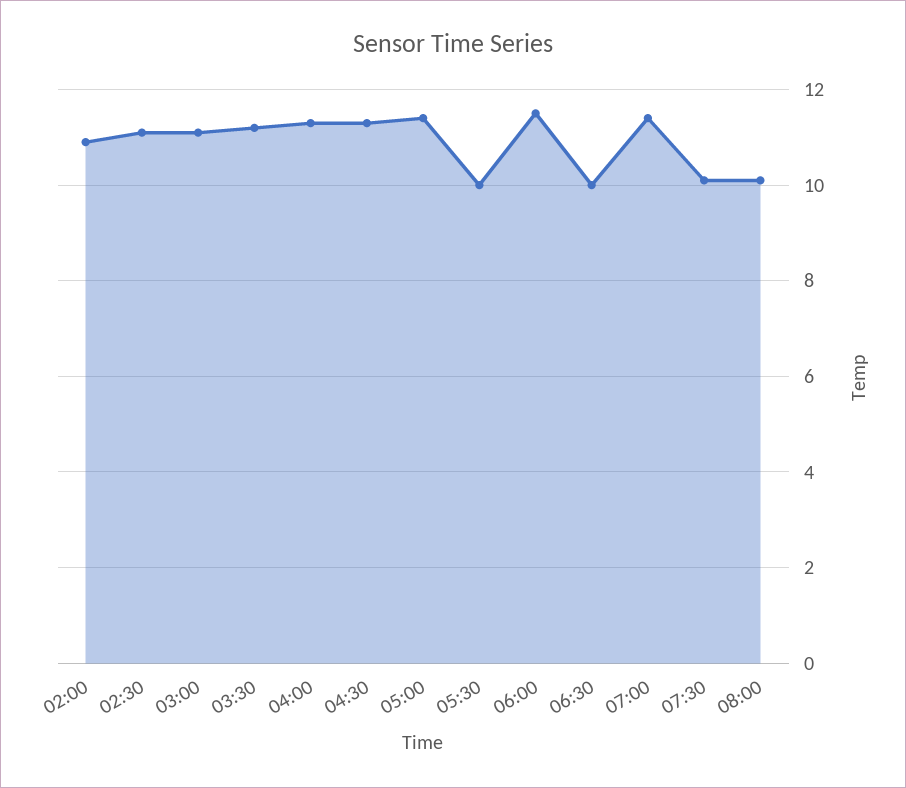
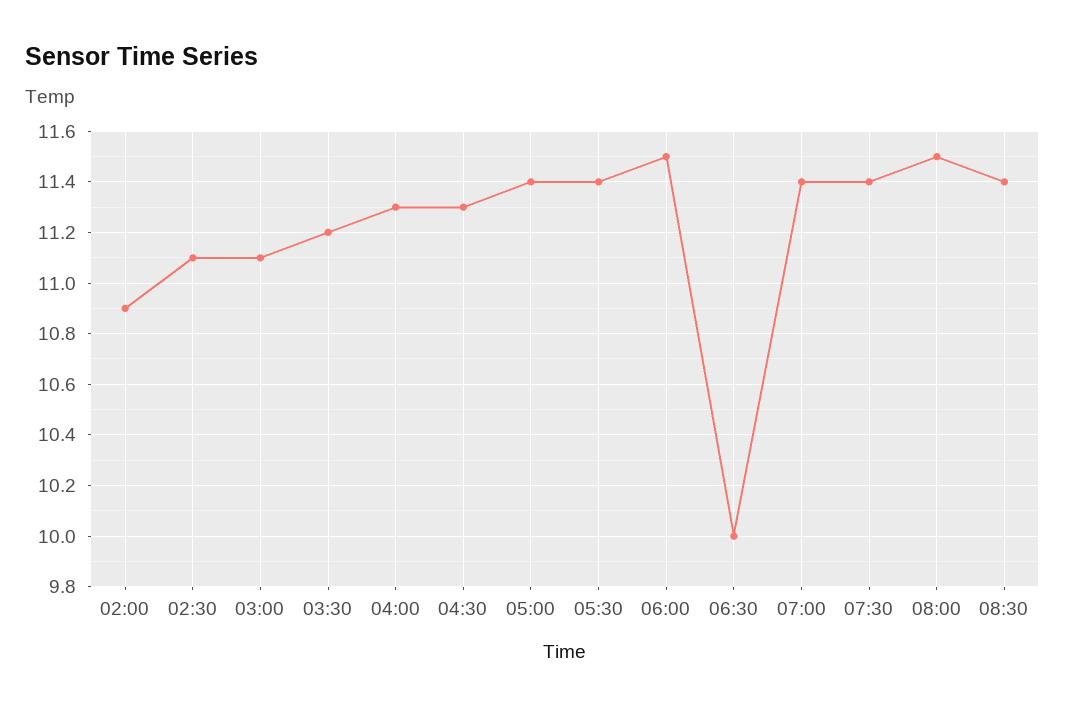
05:30: 10 -> 11.4
07:30: 10 -> 11.4
08:00: 10 -> 11.5
08:30: none -> 11.4

